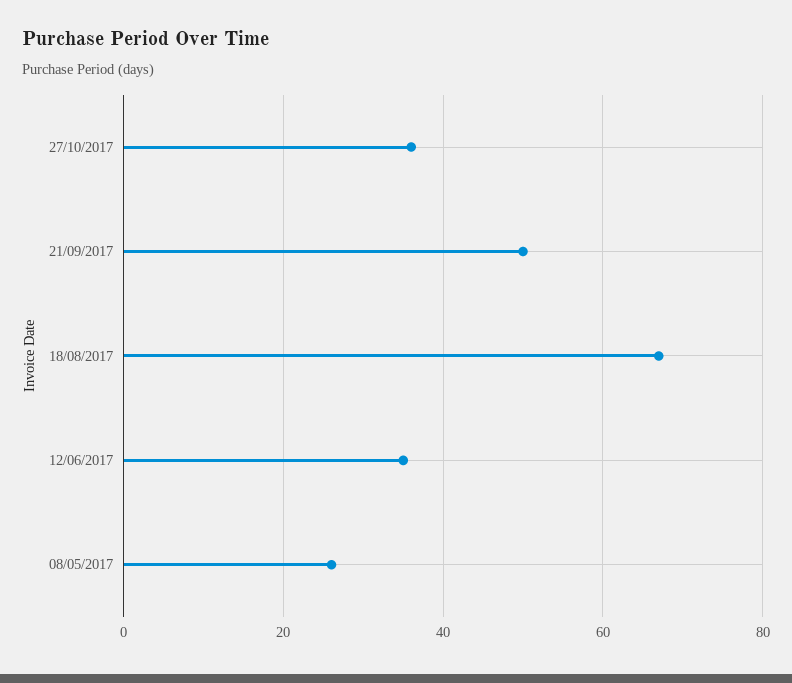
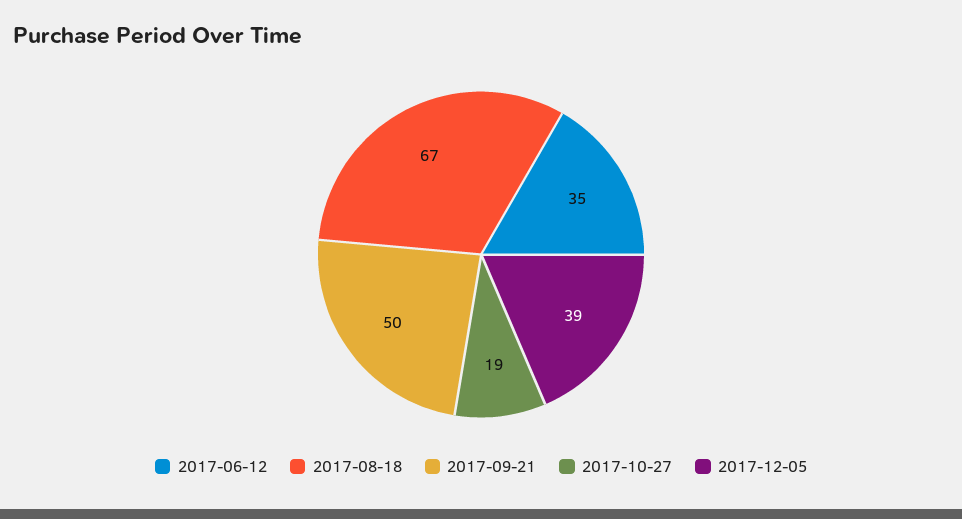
27/10/2017: 35 -> 19
08/05/2017: 25 -> none
2017-12-05: none -> 39

